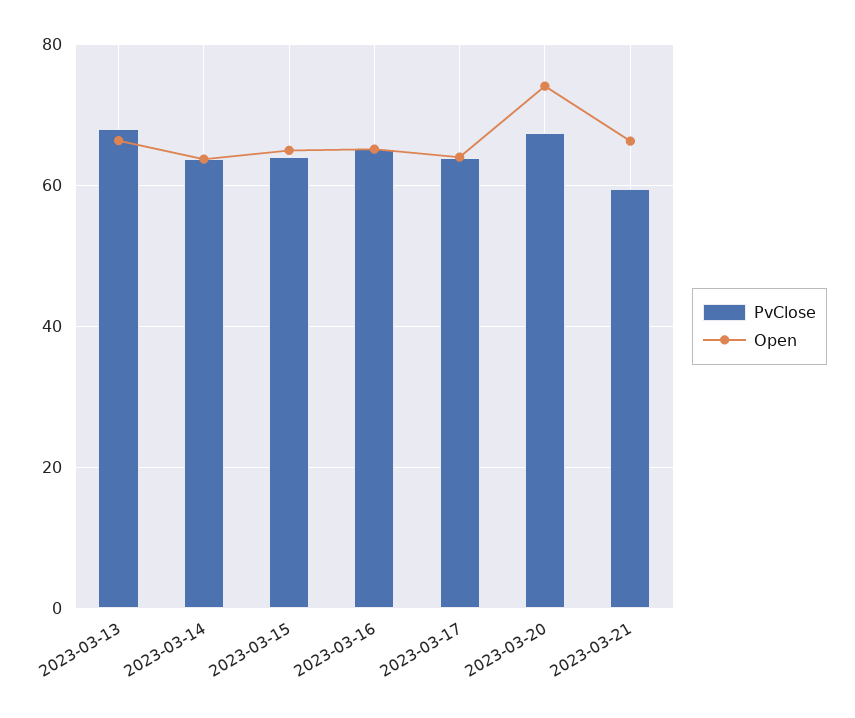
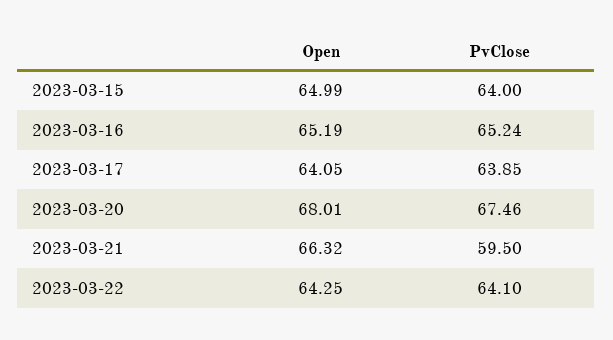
PvClose, 2023-03-13: 68 -> none
Open, 2023-03-13: 66 -> none
PvClose, 2023-03-14: 64 -> none
Open, 2023-03-14: 64 -> none
Open, 2023-03-20: 74 -> 68.01
Open, 2023-03-22: none -> 64.25
PvClose, 2023-03-22: none -> 64.1

